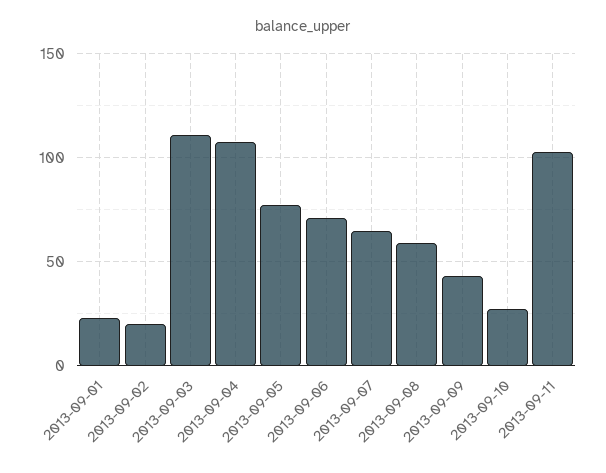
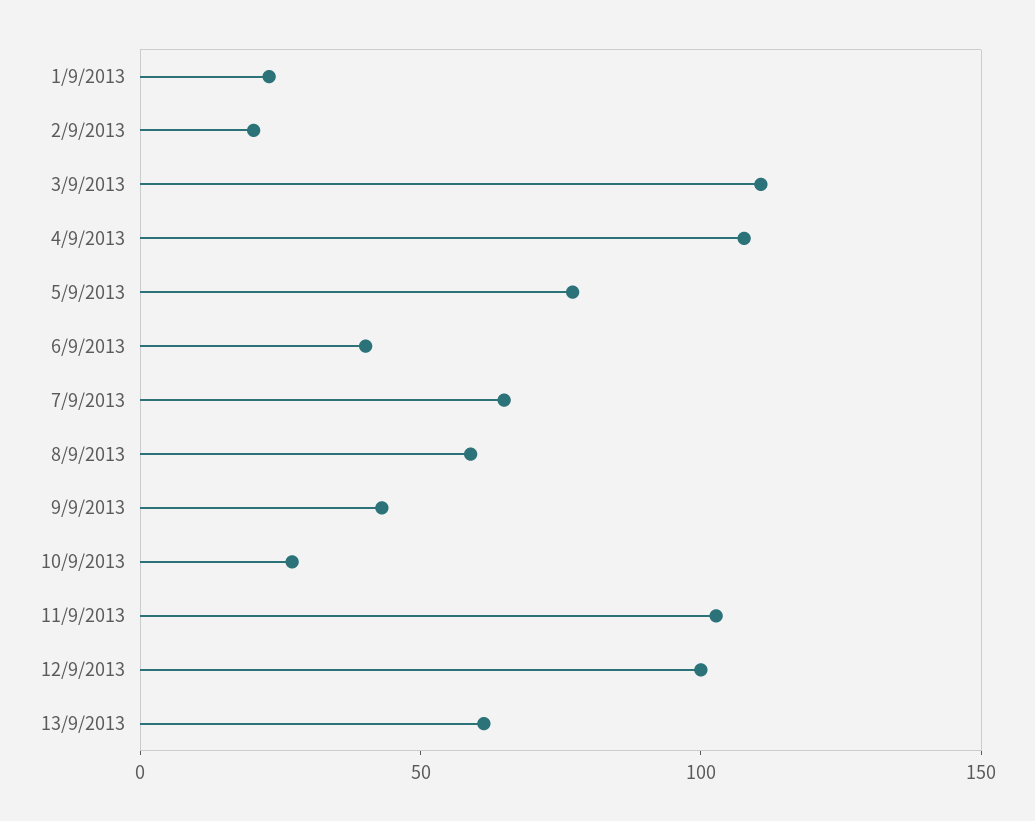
2013-09-06: 70 -> 40
12/9/2013: none -> 100
13/9/2013: none -> 60

